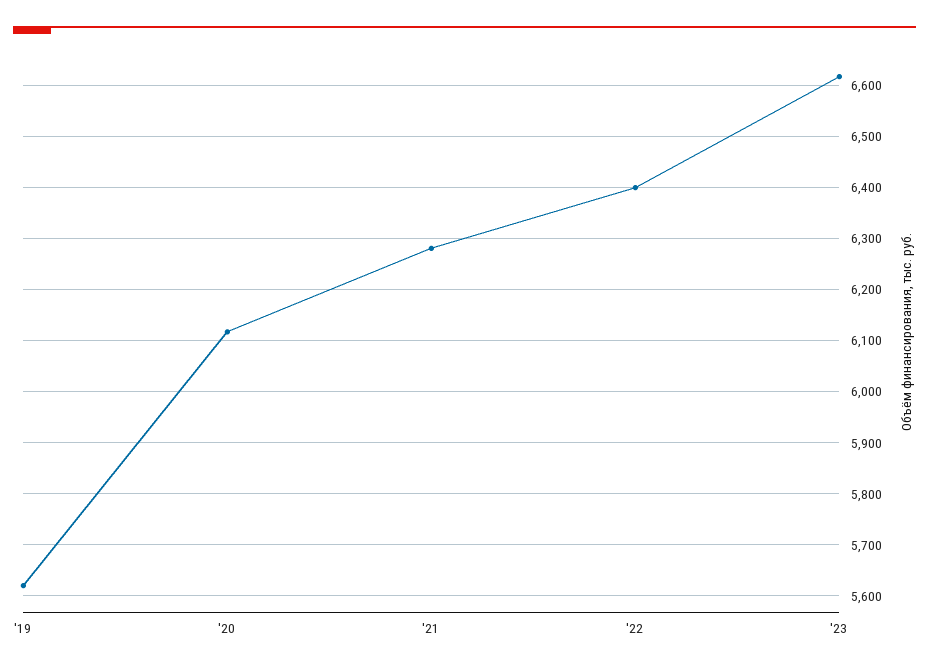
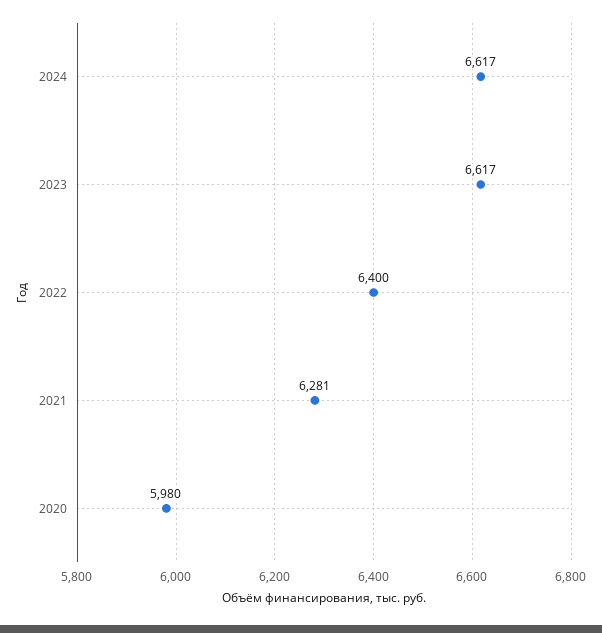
'19: 5620 -> none
'20: 6120 -> 5980
2024: none -> 6617

